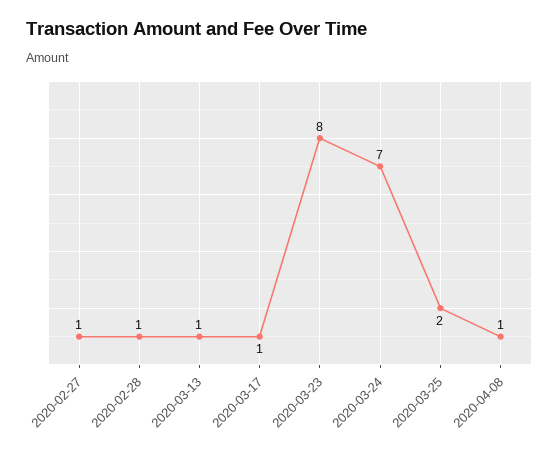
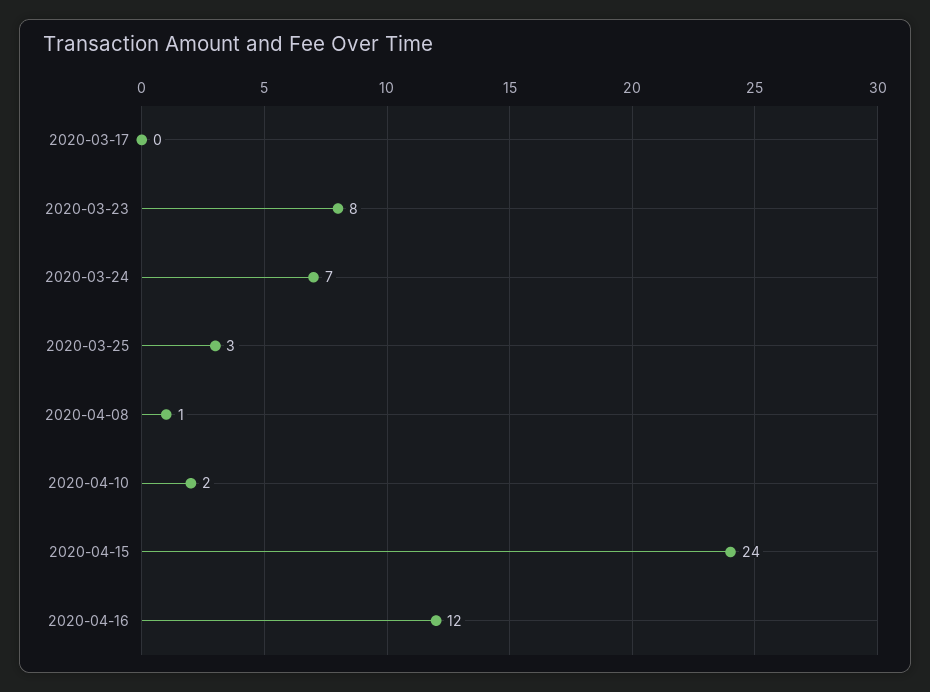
2020-02-27: 1 -> none
2020-02-28: 1 -> none
2020-03-13: 1 -> none
2020-03-17: 1 -> 0
2020-03-25: 2 -> 3
2020-04-10: none -> 2
2020-04-15: none -> 24
2020-04-16: none -> 12

